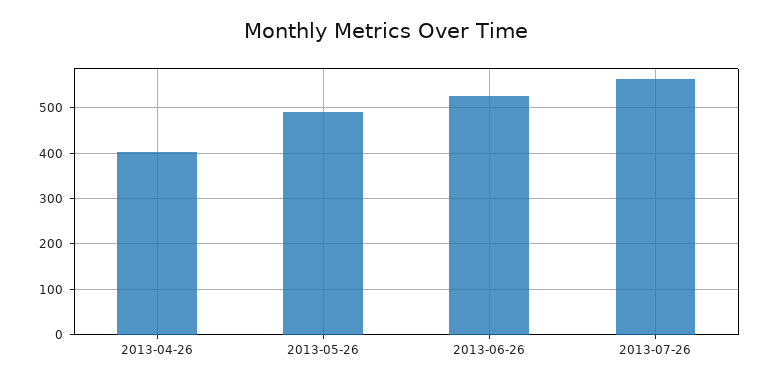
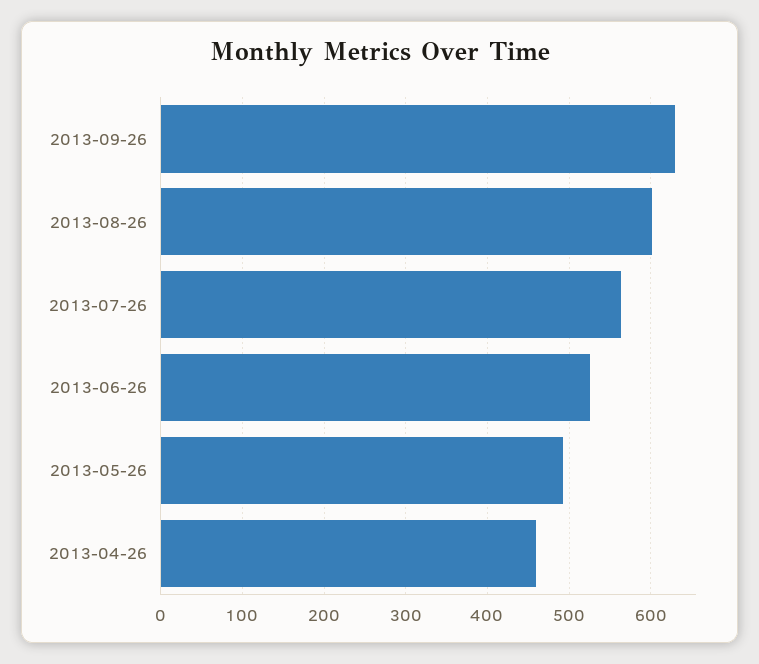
2013-04-26: 400 -> 460
2013-09-26: none -> 630
2013-08-26: none -> 600

